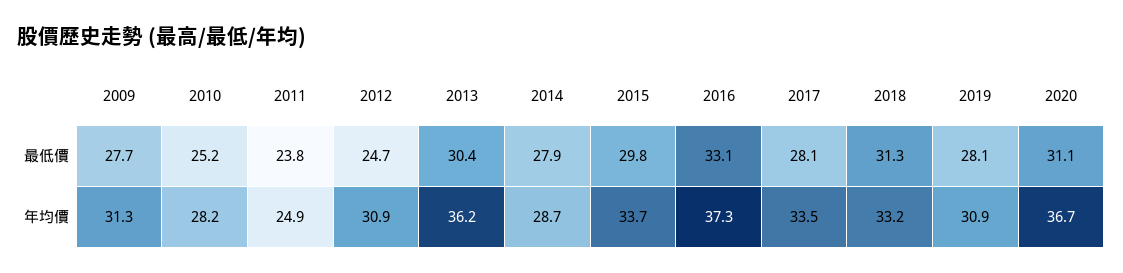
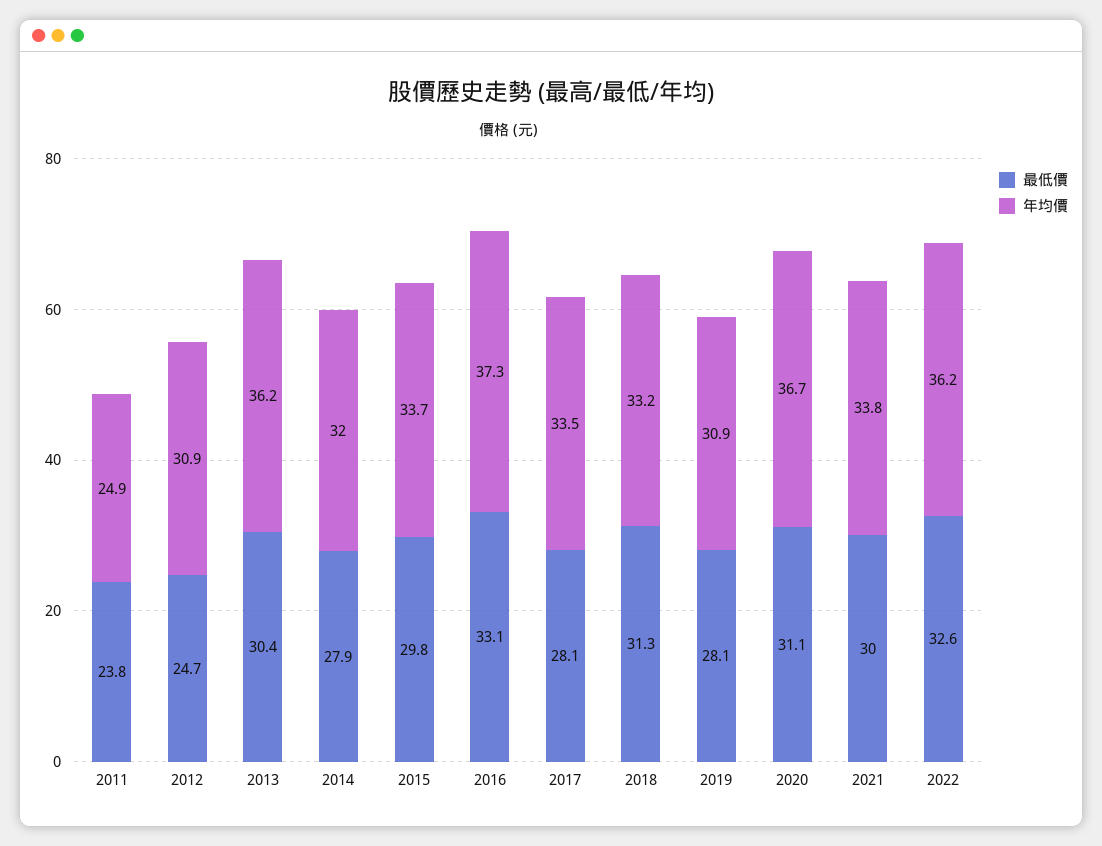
最低價, 2009: 27.7 -> none
最低價, 2010: 25.2 -> none
年均價, 2009: 31.3 -> none
年均價, 2010: 28.2 -> none
年均價, 2014: 28.7 -> 32
最低價, 2021: none -> 30
年均價, 2021: none -> 33.8
最低價, 2022: none -> 32.6
年均價, 2022: none -> 36.2

